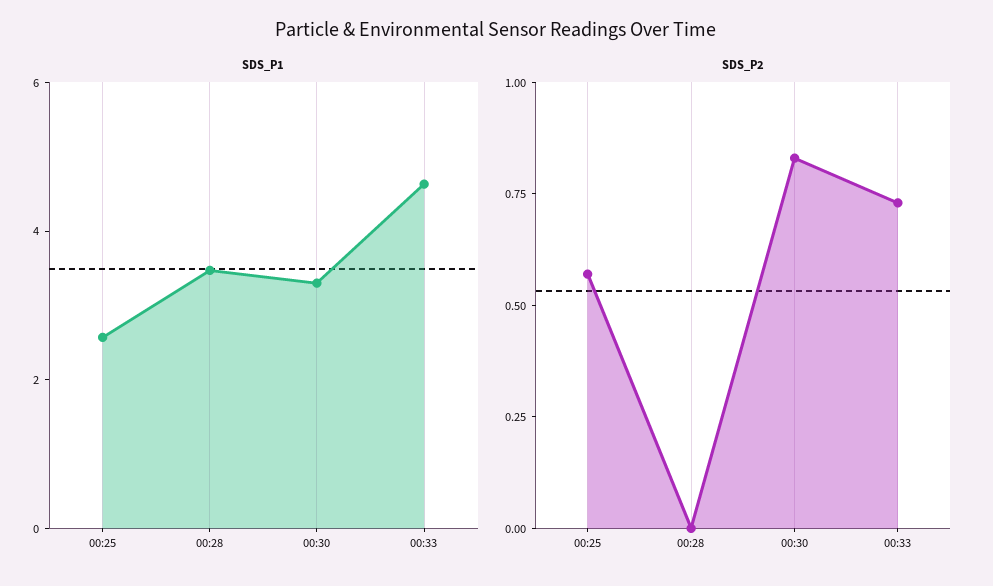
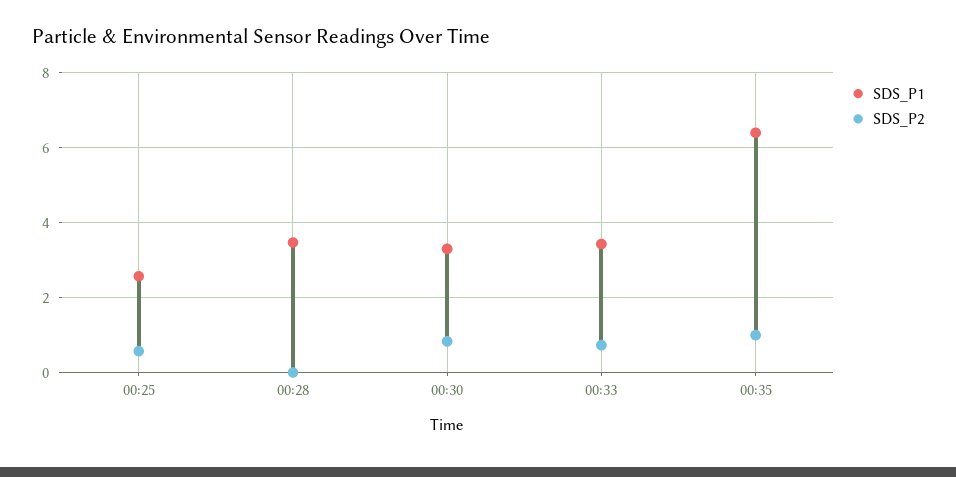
SDS_P1, 00:33: 4.5 -> 3.4
SDS_P1, 00:35: none -> 6.4
SDS_P2, 00:35: none -> 1

